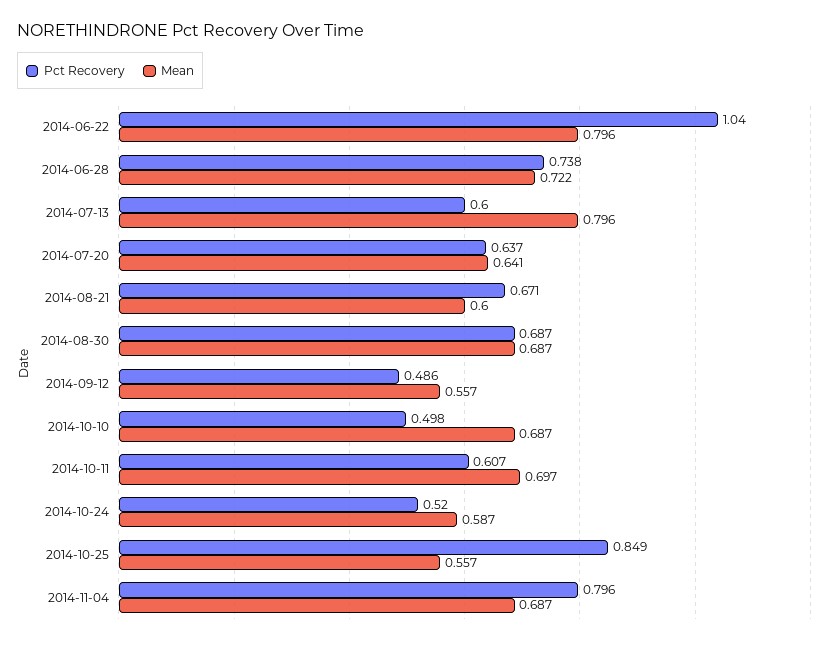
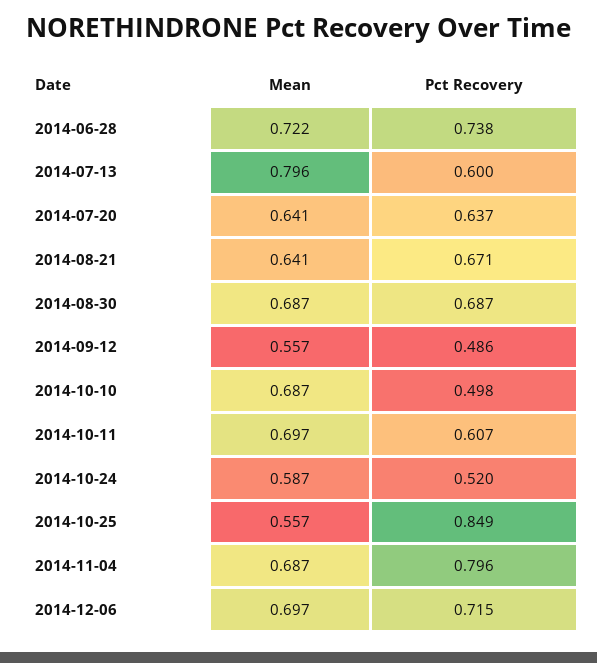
Pct Recovery, 2014-06-22: 1.04 -> none
Mean, 2014-06-22: 0.796 -> none
Mean, 2014-08-21: 0.6 -> 0.641
Mean, 2014-12-06: none -> 0.697
Pct Recovery, 2014-12-06: none -> 0.715

